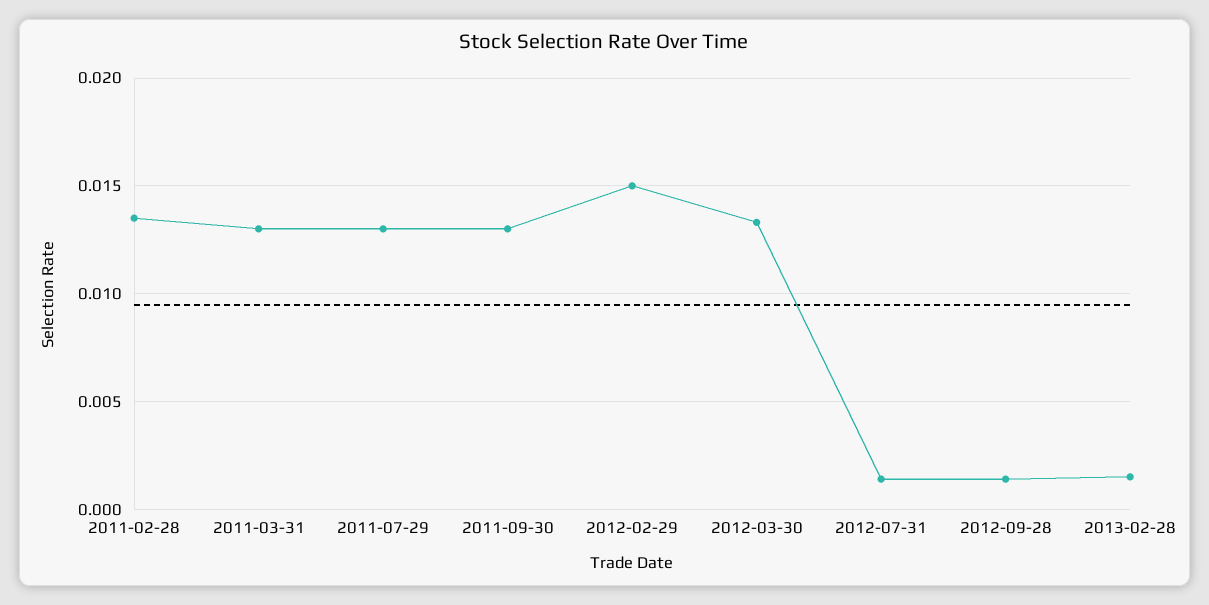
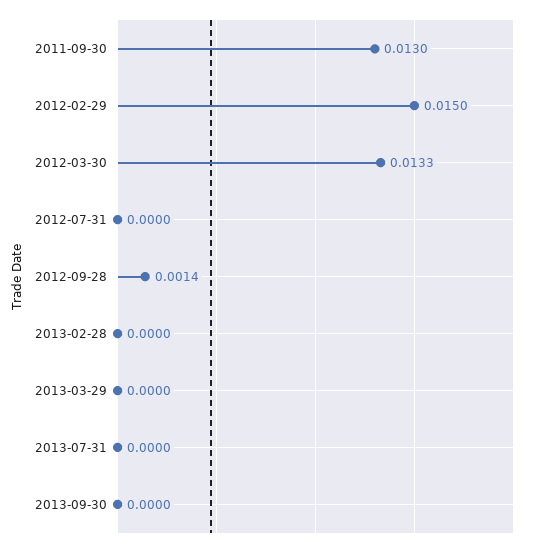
2011-02-28: 0.0135 -> none
2011-03-31: 0.013 -> none
2011-07-29: 0.013 -> none
2012-07-31: 0.0015 -> 0
2013-02-28: 0.0015 -> 0
2013-03-29: none -> 0
2013-07-31: none -> 0
2013-09-30: none -> 0

